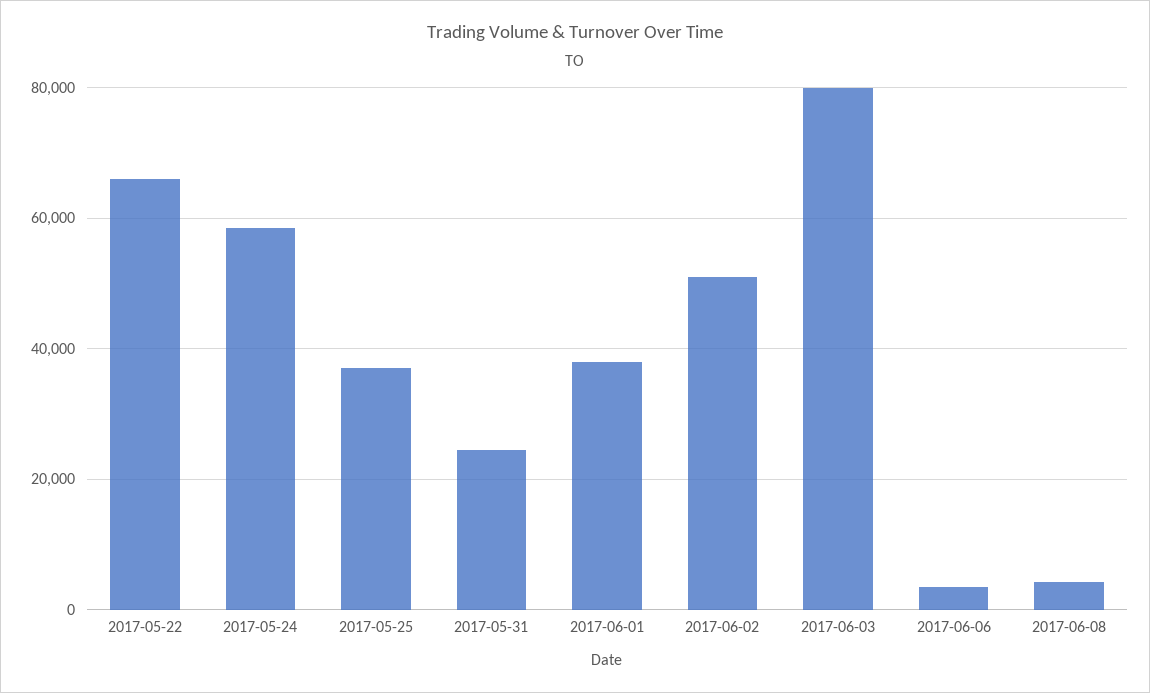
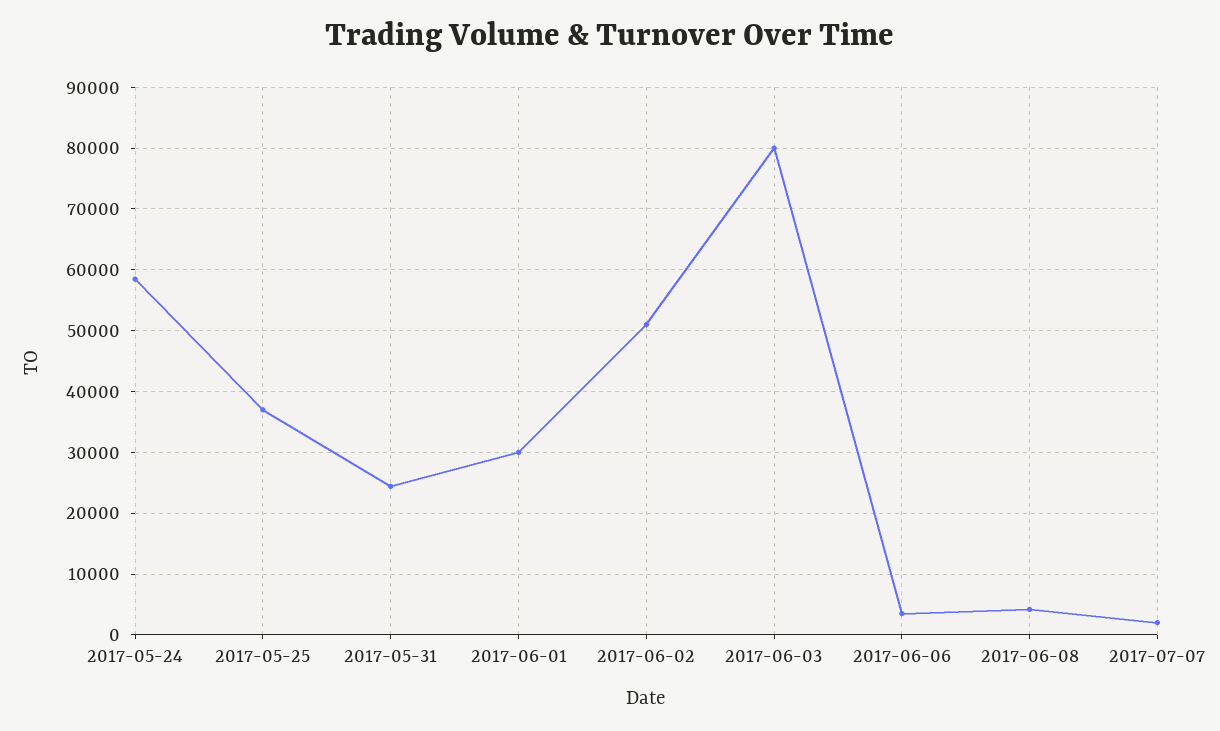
2017-05-22: 66000 -> none
2017-06-01: 38000 -> 30000
2017-07-07: none -> 2000

